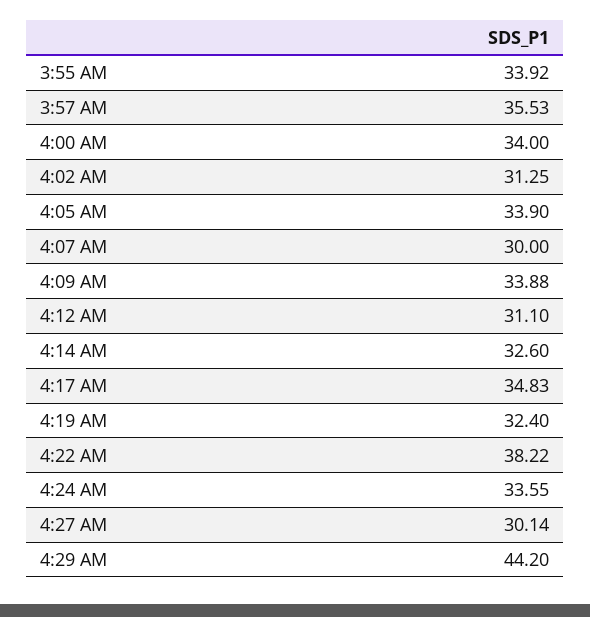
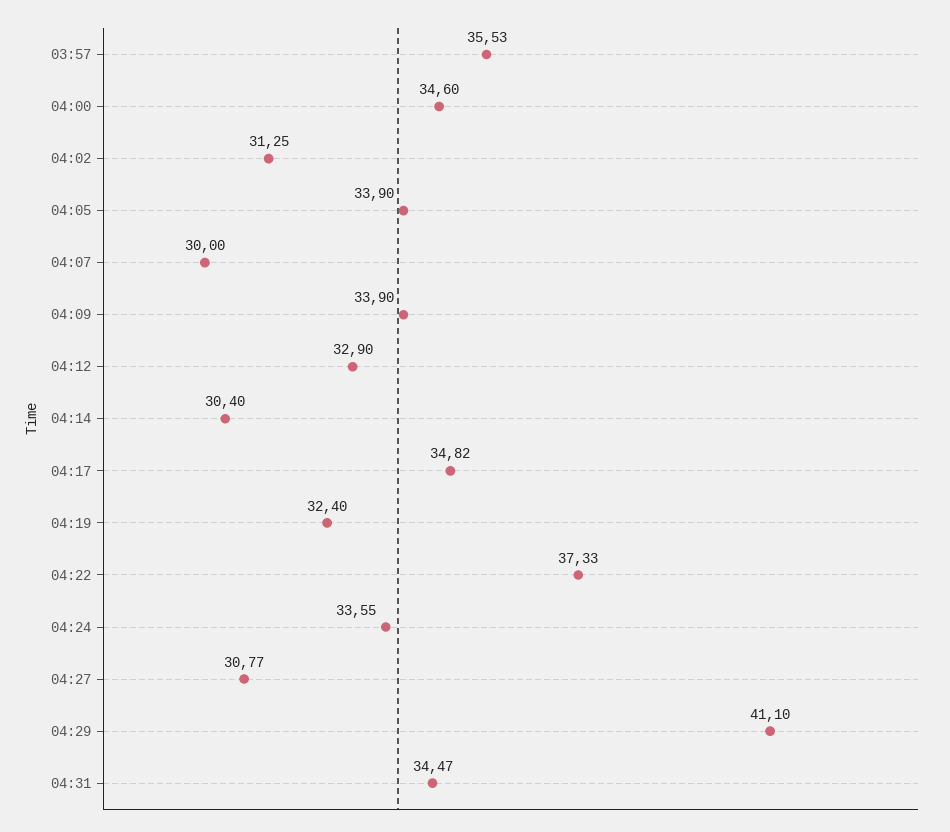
3:55 AM: 33.92 -> none
4:00 AM: 34 -> 34.6
4:09 AM: 33.88 -> 33.9
4:12 AM: 31.1 -> 32.9
4:14 AM: 32.6 -> 30.4
4:17 AM: 34.83 -> 34.82
4:22 AM: 38.22 -> 37.33
4:27 AM: 30.14 -> 30.77
4:29 AM: 44.2 -> 41.1
04:31: none -> 34.47

